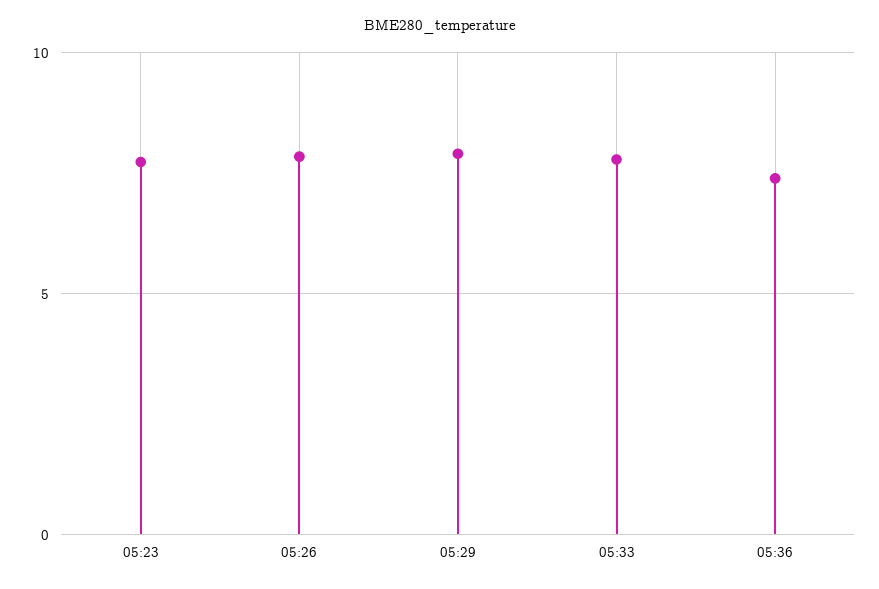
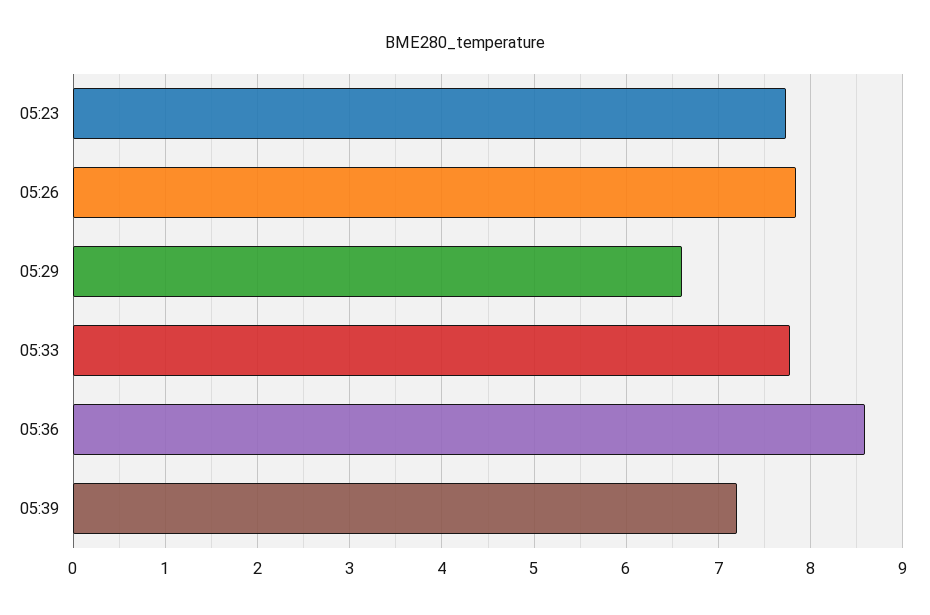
05:29: 8 -> 6.6
05:36: 7.5 -> 8.6
05:39: none -> 7.2

